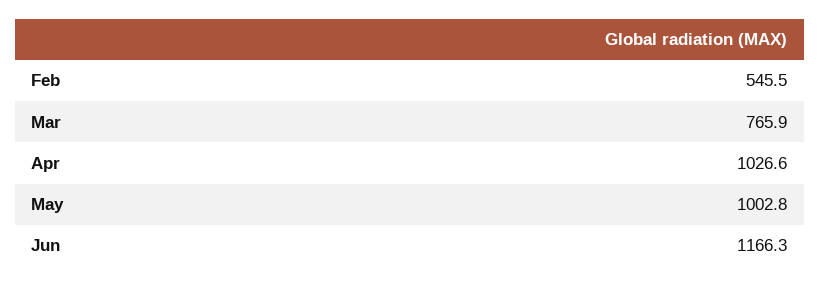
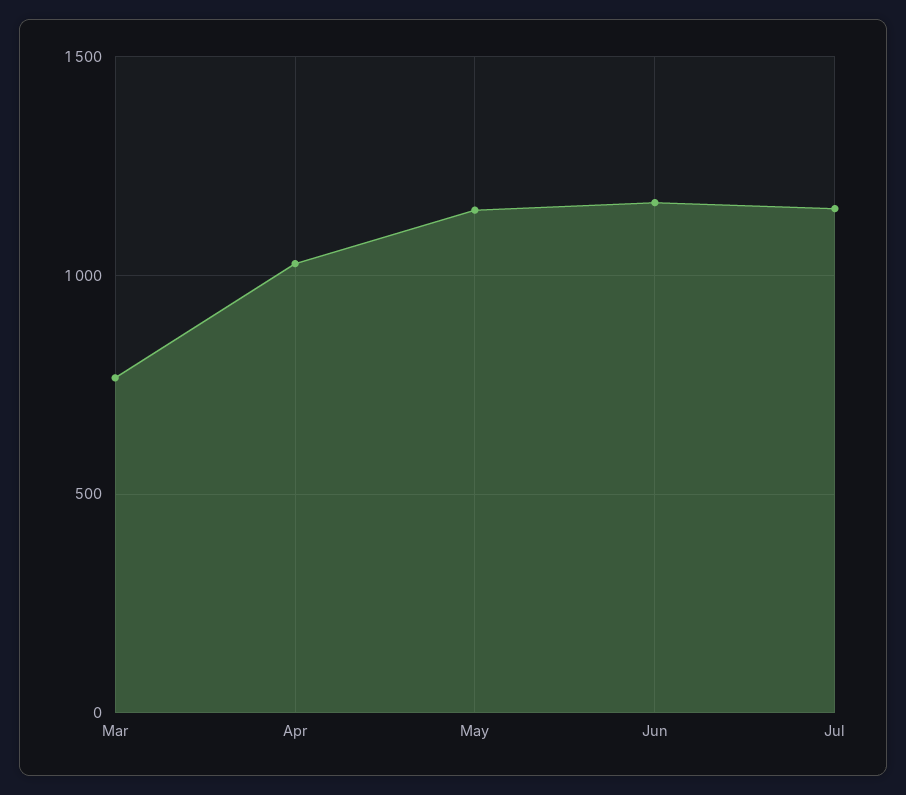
Feb: 545.5 -> none
May: 1002.8 -> 1150
Jul: none -> 1150

